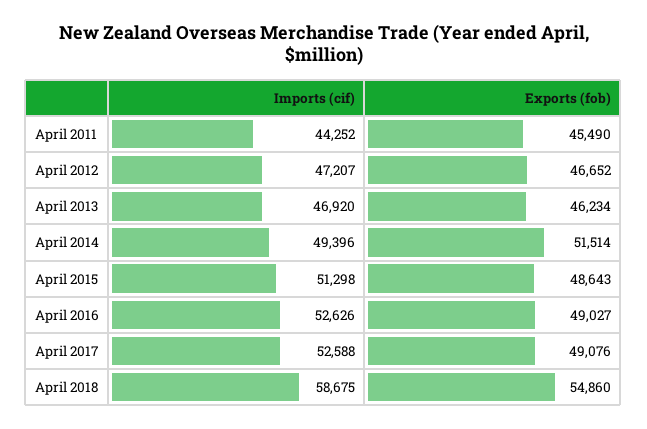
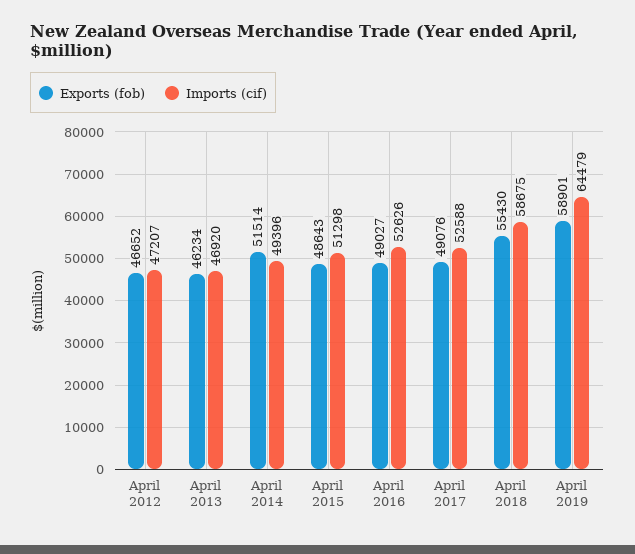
Imports (cif), April 2011: 44252 -> none
Exports (fob), April 2011: 45490 -> none
Exports (fob), April 2018: 54860 -> 55430
Exports (fob), April 2019: none -> 58901
Imports (cif), April 2019: none -> 64479

